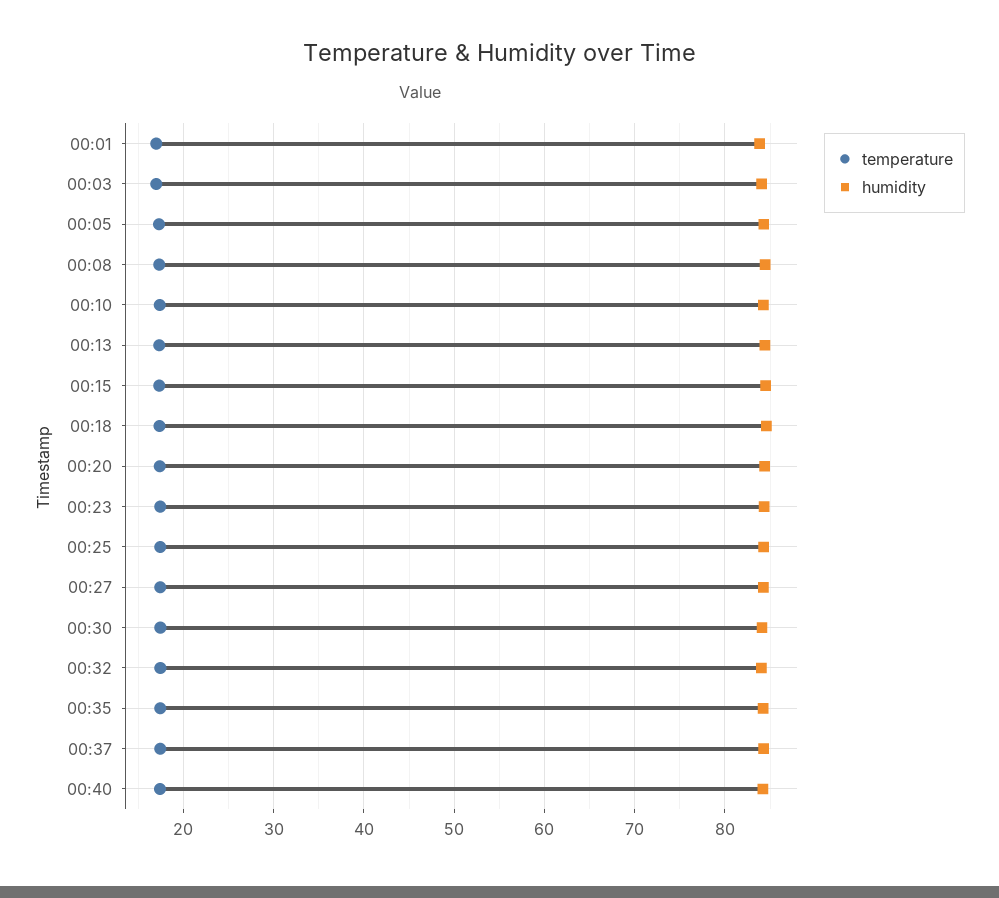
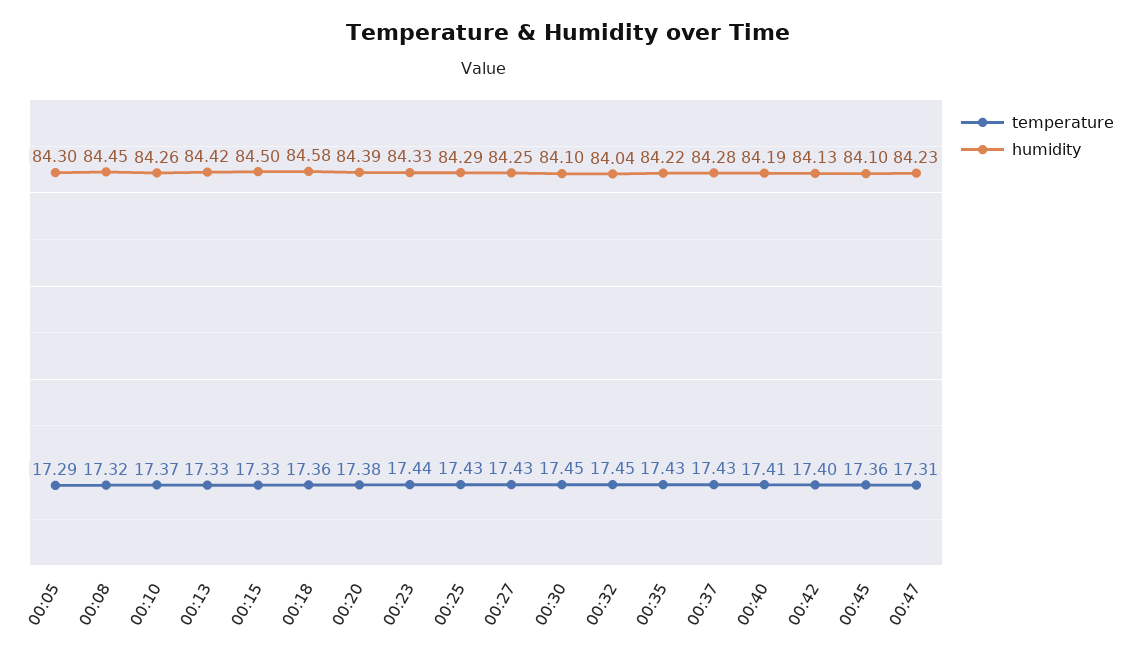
temperature, 00:01: 17 -> none
humidity, 00:01: 84 -> none
temperature, 00:03: 17 -> none
humidity, 00:03: 84 -> none
temperature, 00:42: none -> 17.4
humidity, 00:42: none -> 84.13
temperature, 00:45: none -> 17.36
humidity, 00:45: none -> 84.1
temperature, 00:47: none -> 17.31
humidity, 00:47: none -> 84.23

